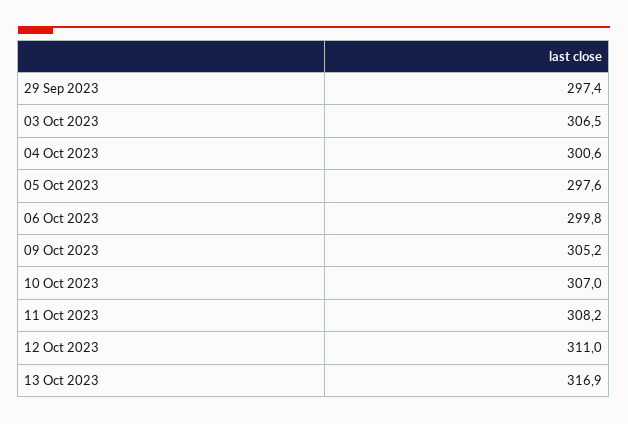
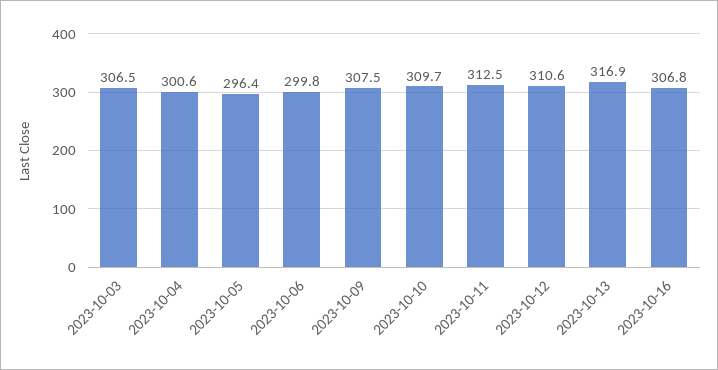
29 Sep 2023: 297.4 -> none
05 Oct 2023: 297.6 -> 296.4
09 Oct 2023: 305.2 -> 307.5
10 Oct 2023: 307 -> 309.7
11 Oct 2023: 308.2 -> 312.5
12 Oct 2023: 311 -> 310.6
2023-10-16: none -> 306.8

